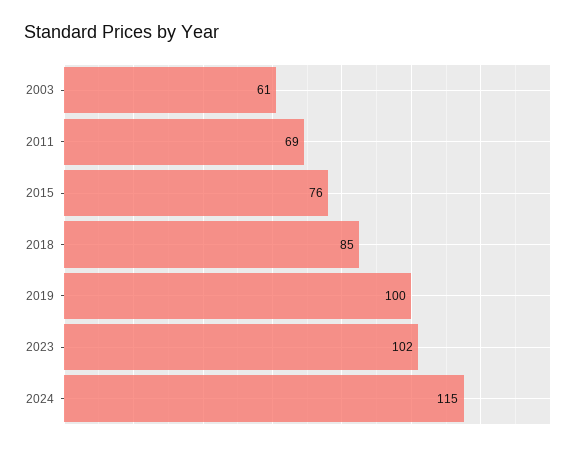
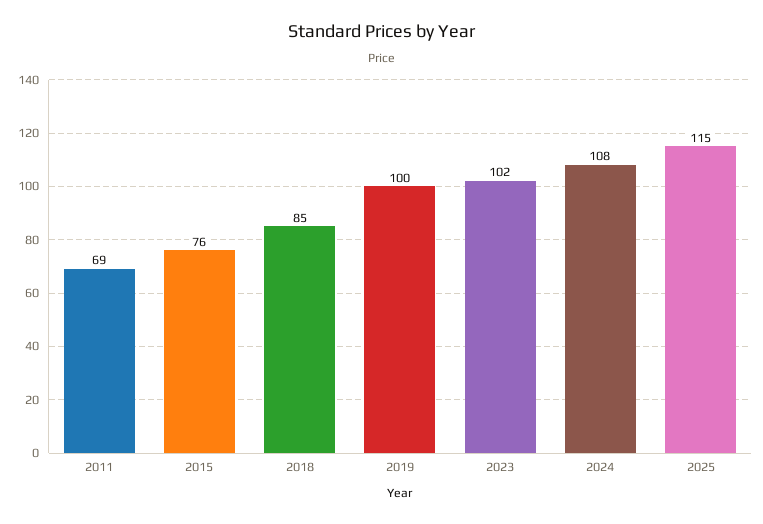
2003: 61 -> none
2024: 115 -> 108
2025: none -> 115

